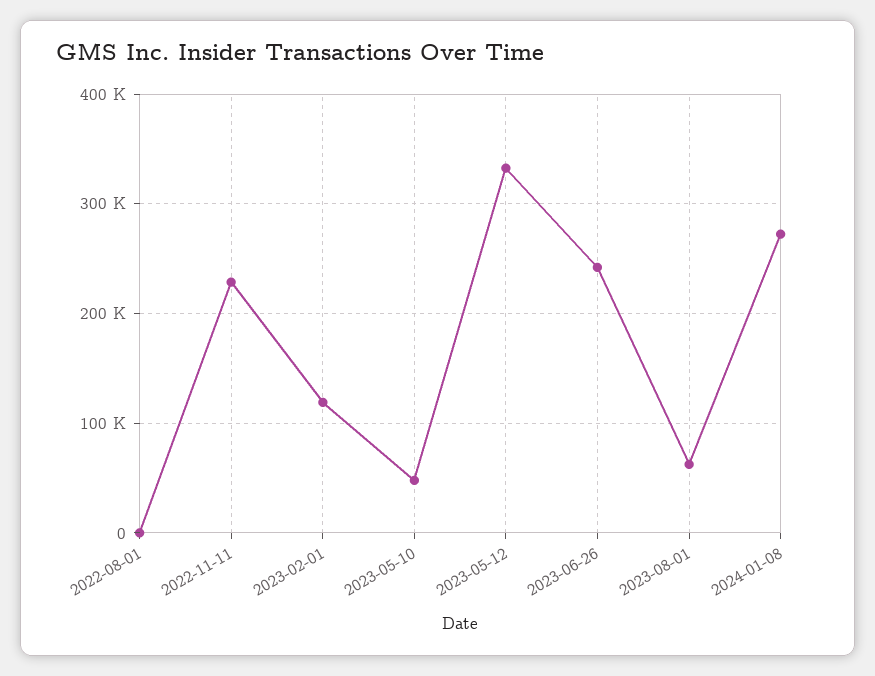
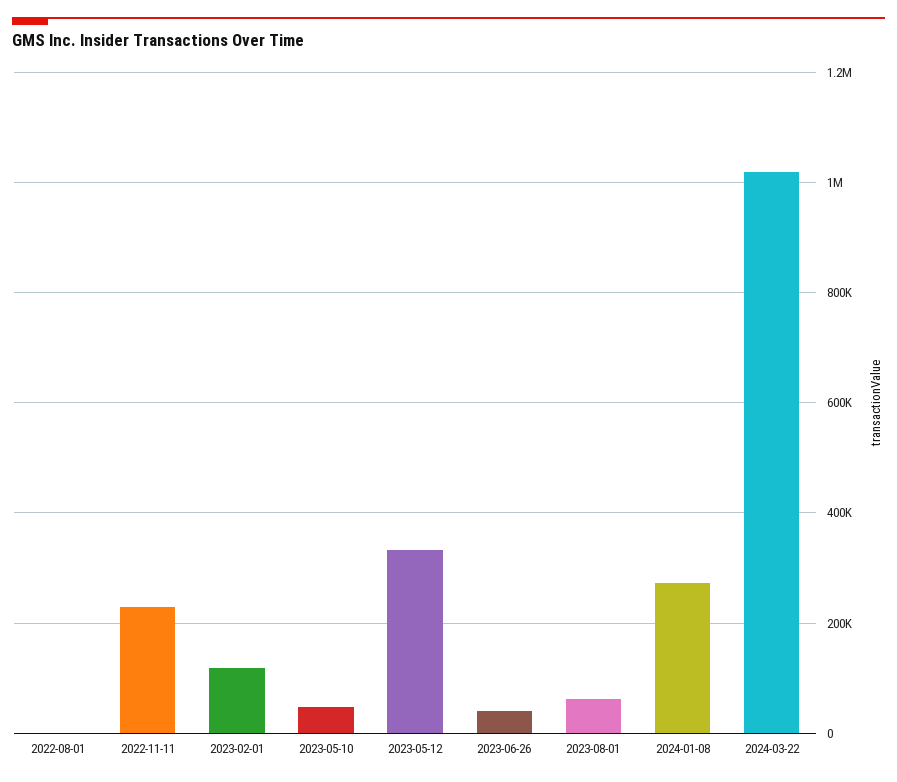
2023-06-26: 240000 -> 40000
2024-03-22: none -> 1020000

